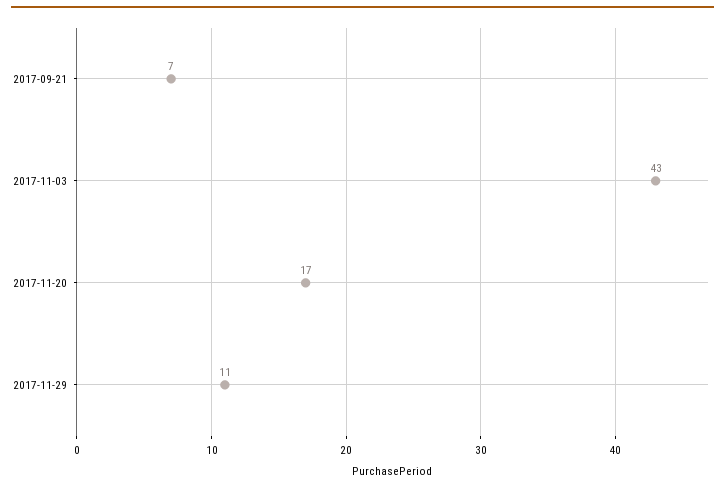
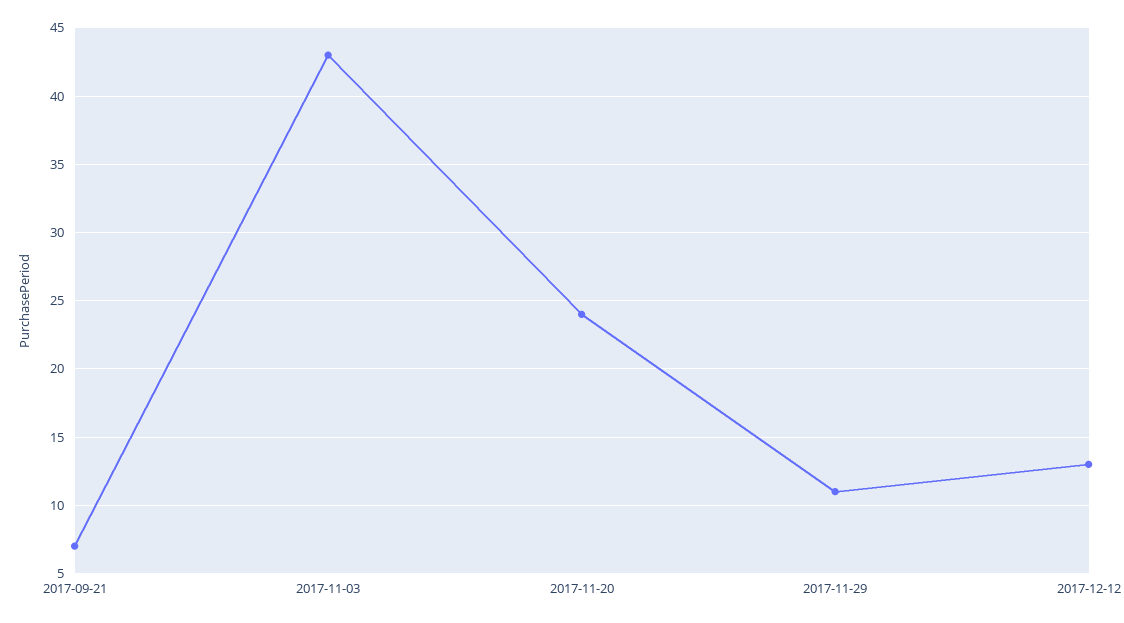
2017-11-20: 17 -> 24
2017-12-12: none -> 13

